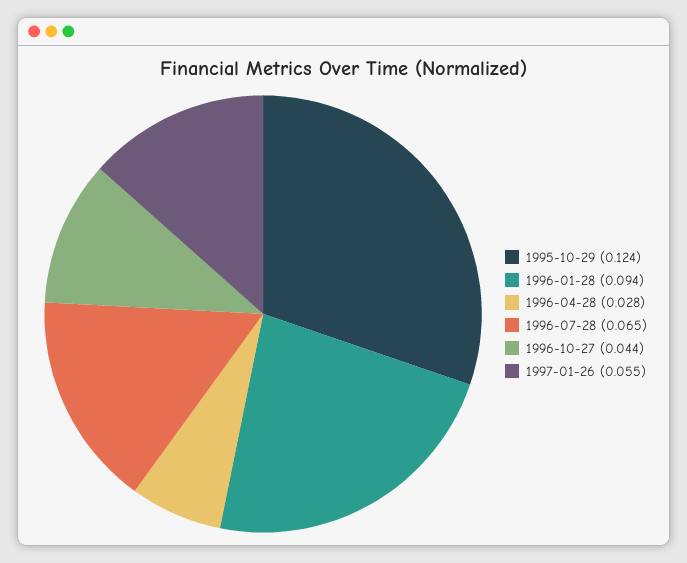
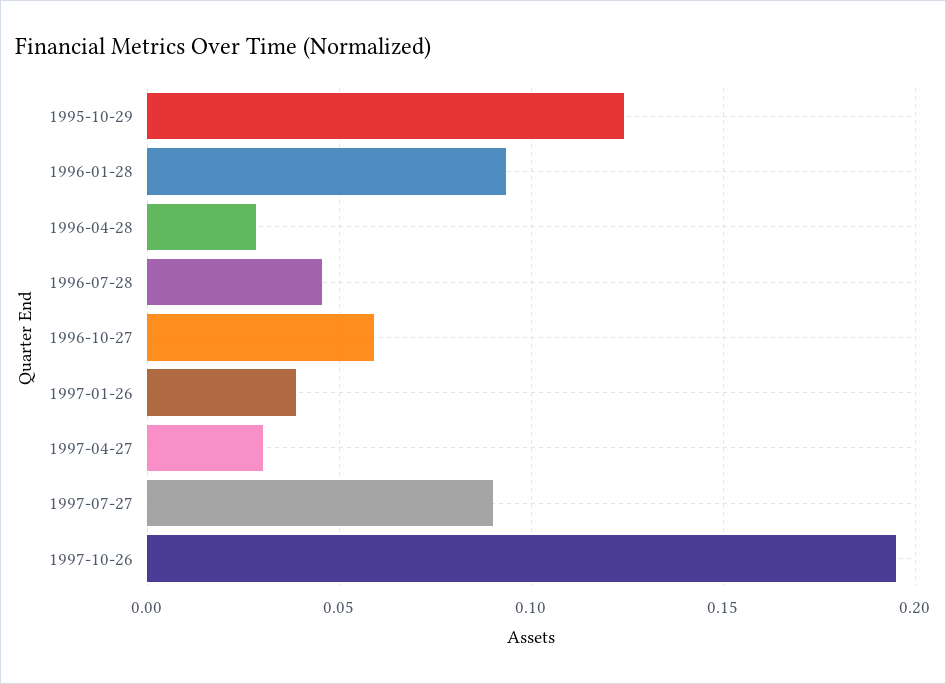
1996-07-28: 0.065 -> 0.045
1996-10-27: 0.044 -> 0.06
1997-01-26: 0.055 -> 0.04
1997-04-27: none -> 0.03
1997-07-27: none -> 0.09
1997-10-26: none -> 0.195

